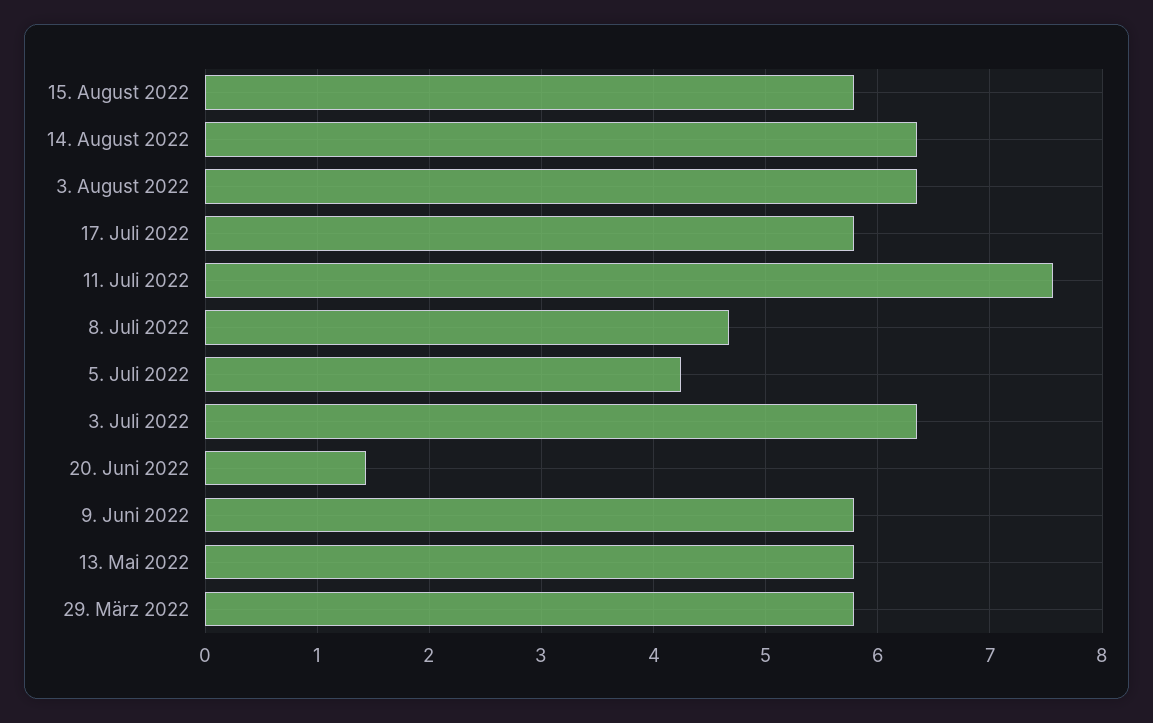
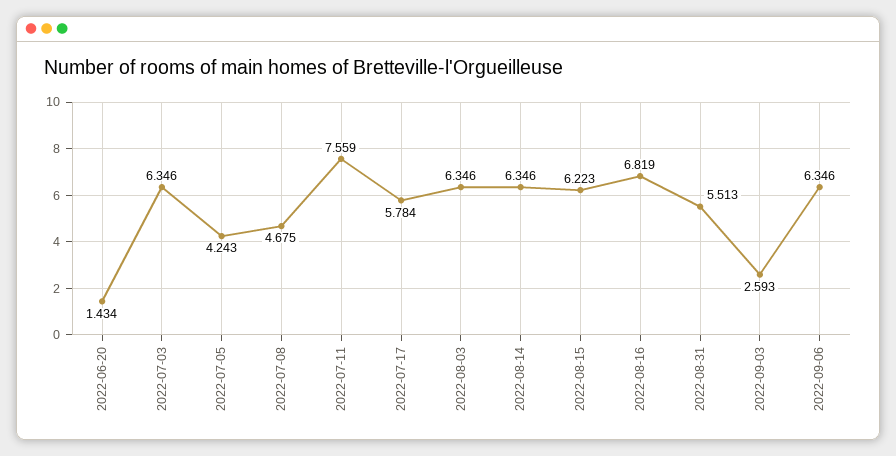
15. August 2022: 5.8 -> 6.223
9. Juni 2022: 5.8 -> none
13. Mai 2022: 5.8 -> none
29. März 2022: 5.8 -> none
2022-08-16: none -> 6.819
2022-08-31: none -> 5.513
2022-09-03: none -> 2.593
2022-09-06: none -> 6.346

